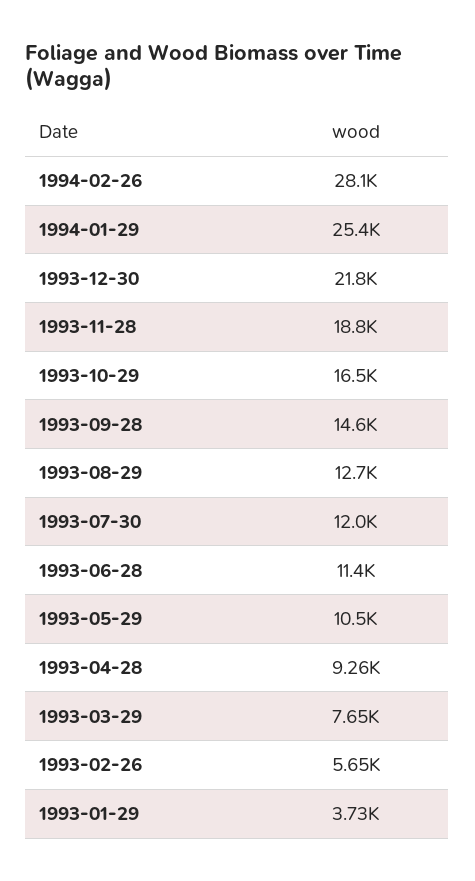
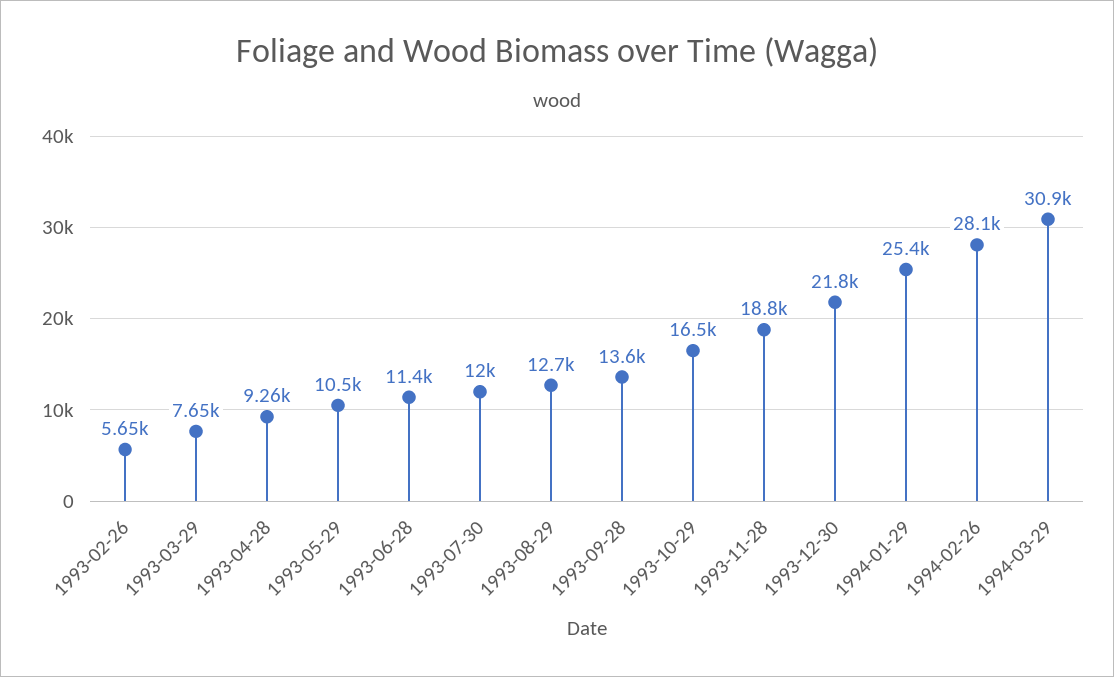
1993-09-28: 14600 -> 13600
1993-01-29: 3730 -> none
1994-03-29: none -> 30900

